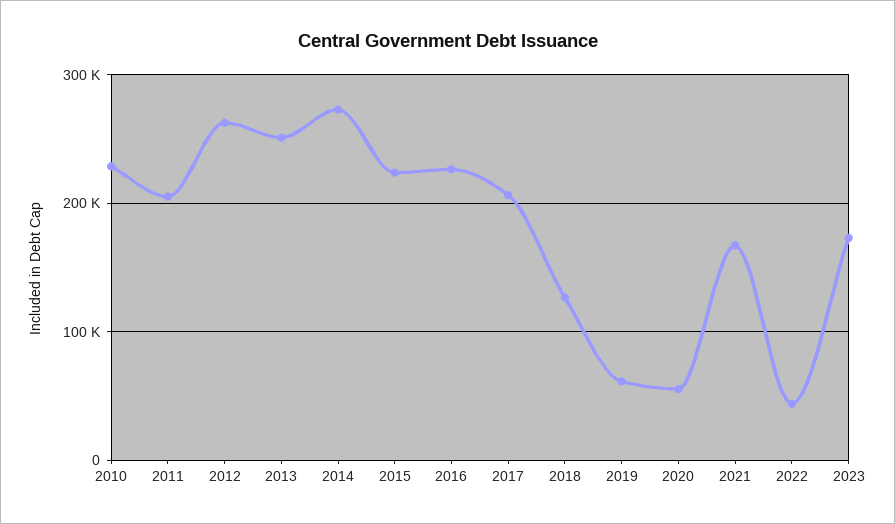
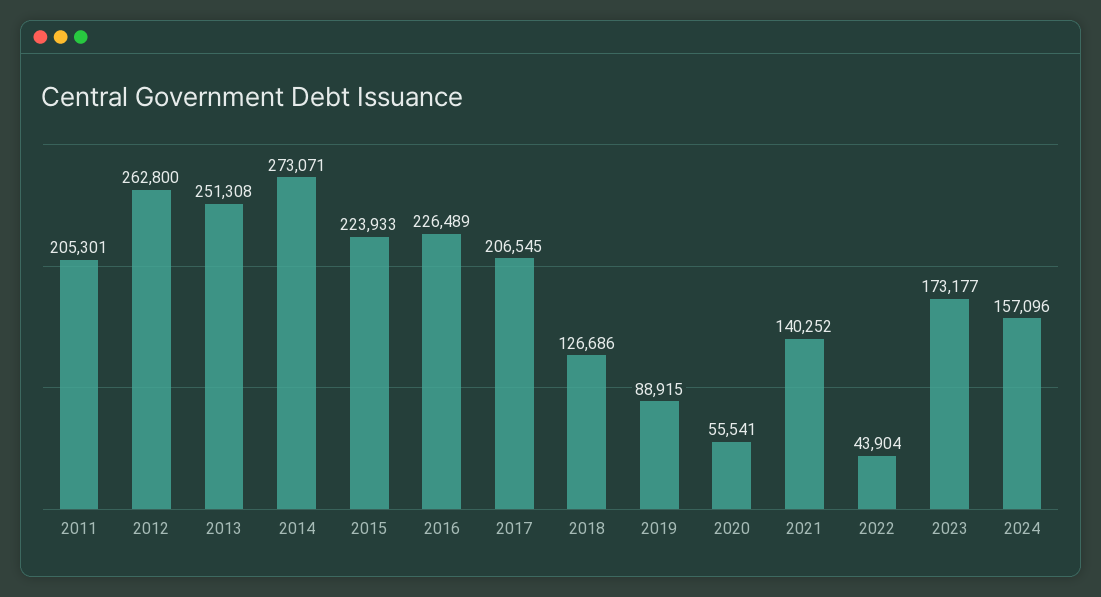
2010: 230000 -> none
2019: 60000 -> 88915
2021: 170000 -> 140252
2024: none -> 157096

